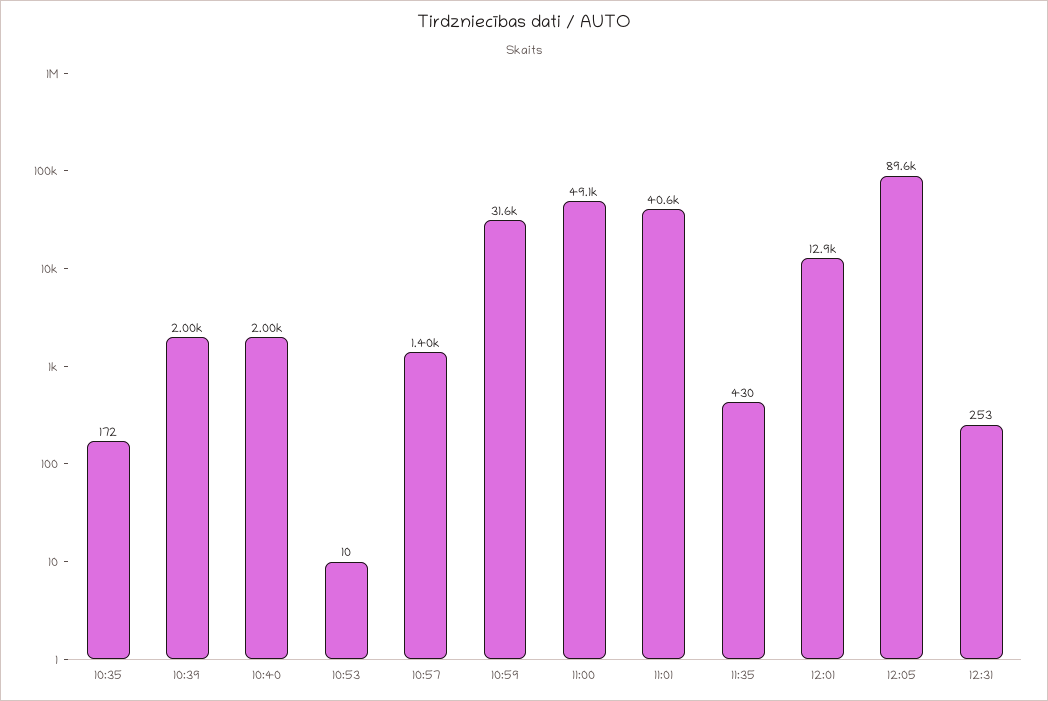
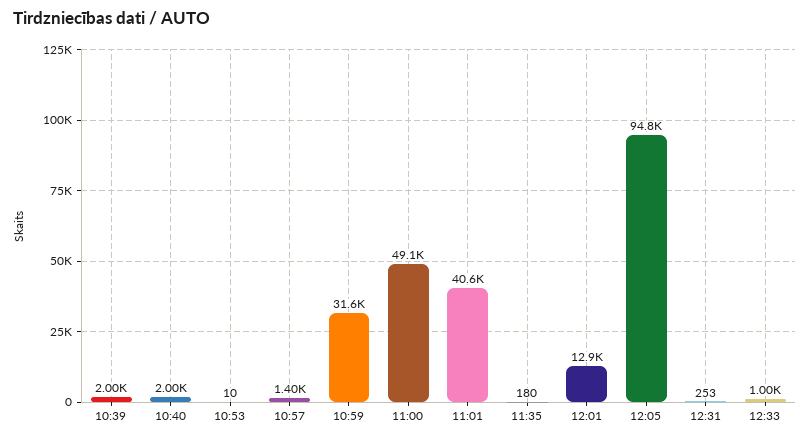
10:35: 172 -> none
11:35: 430 -> 180
12:05: 89600 -> 94800
12:33: none -> 1000

